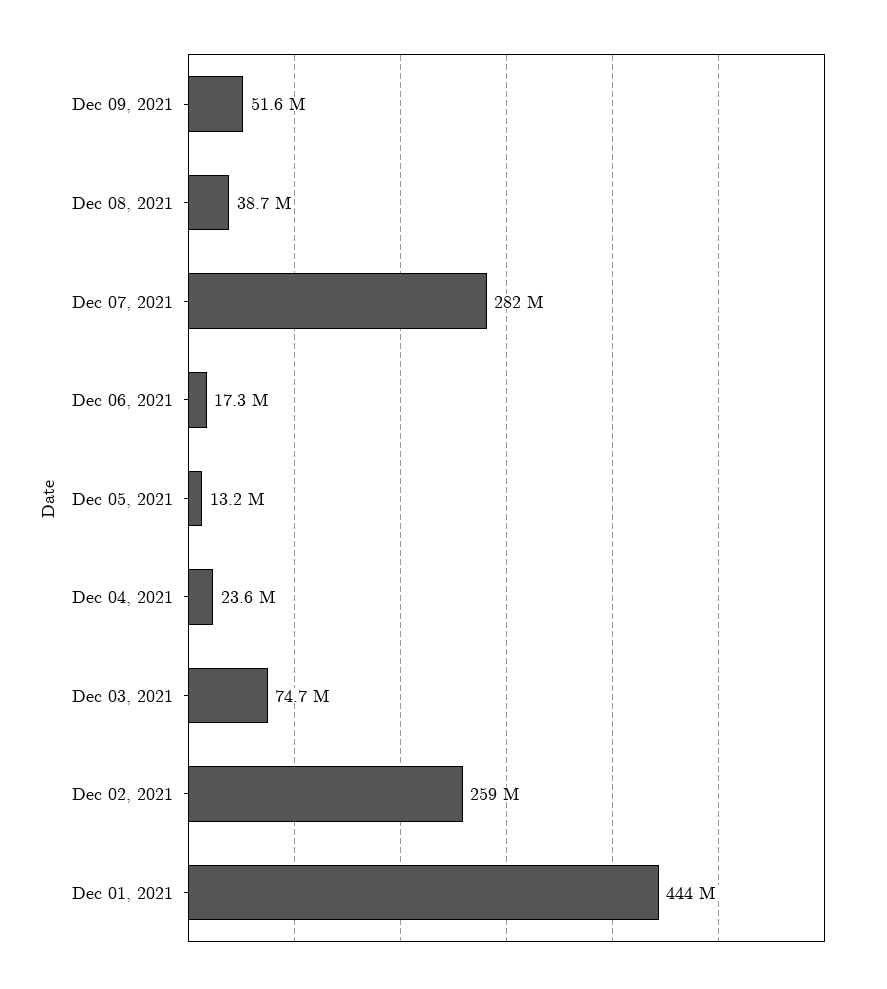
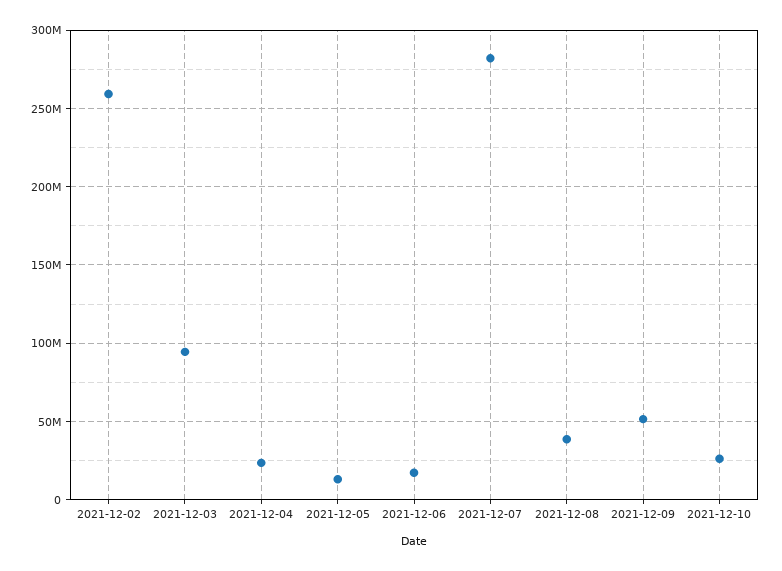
Dec 03, 2021: 74700000 -> 95000000
Dec 01, 2021: 444000000 -> none
2021-12-10: none -> 25000000

